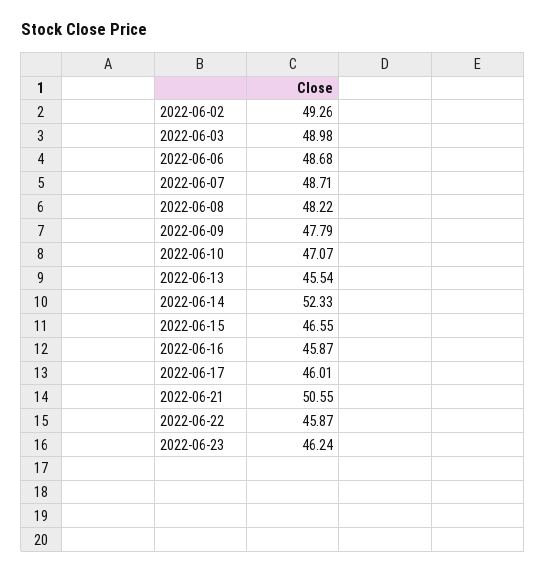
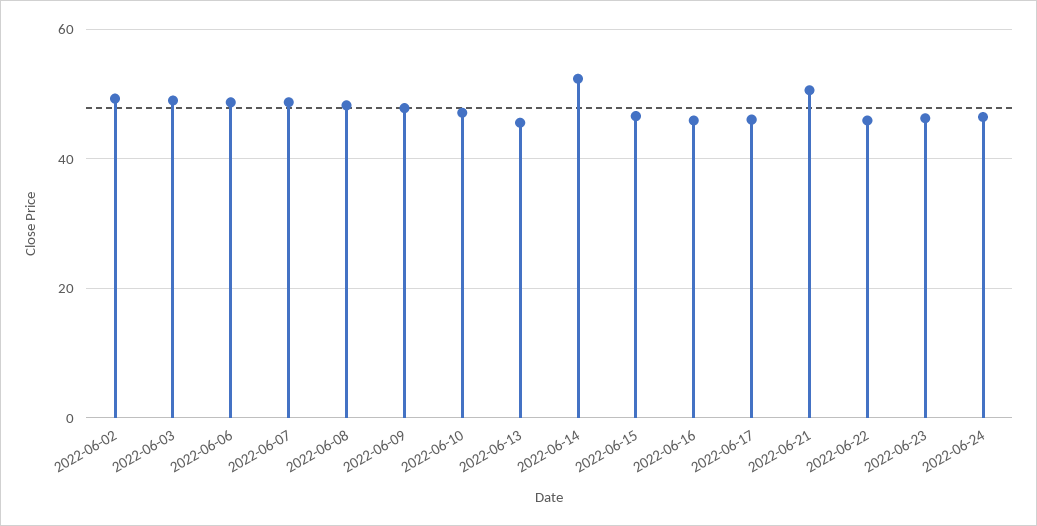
2022-06-24: none -> 46

